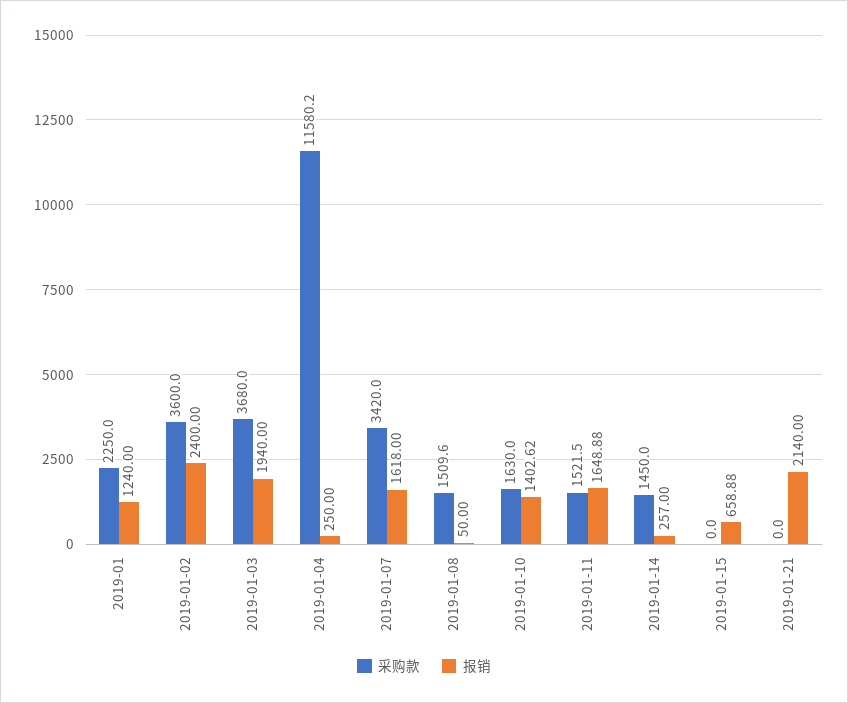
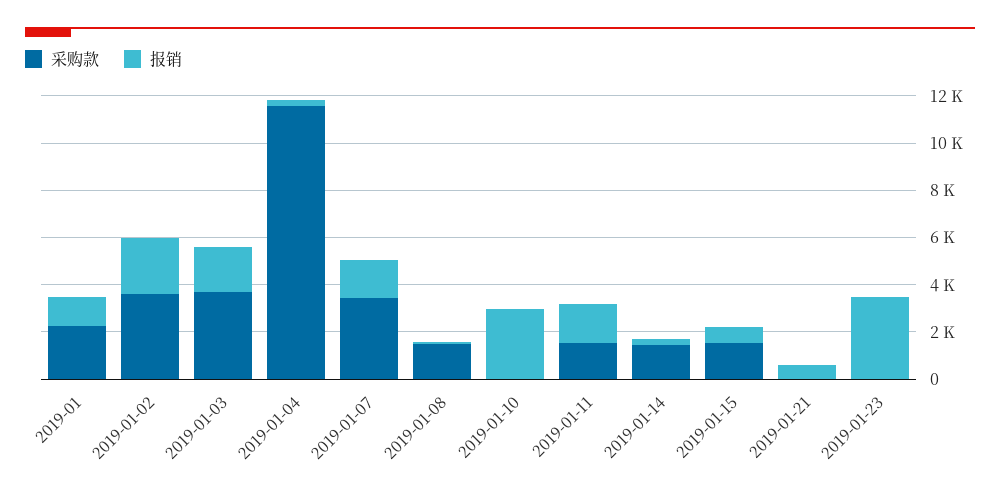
采购款, 2019-01-10: 1630 -> 0
报销, 2019-01-10: 1402.62 -> 3000
采购款, 2019-01-15: 0 -> 1500
报销, 2019-01-21: 2140 -> 500
采购款, 2019-01-23: none -> 0
报销, 2019-01-23: none -> 3500

